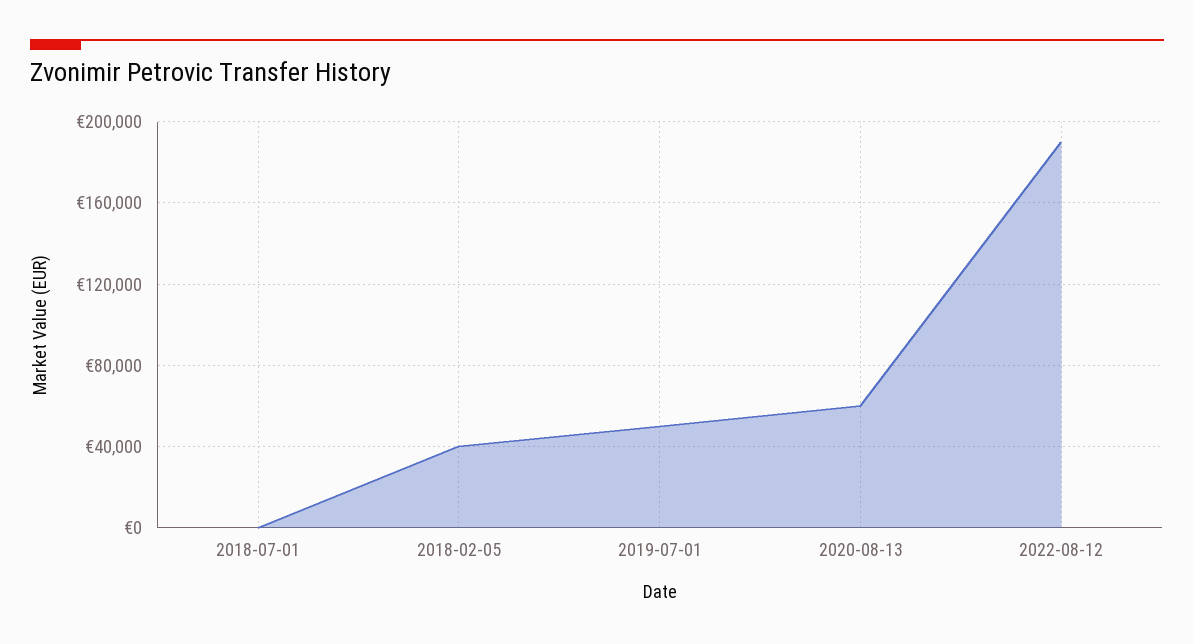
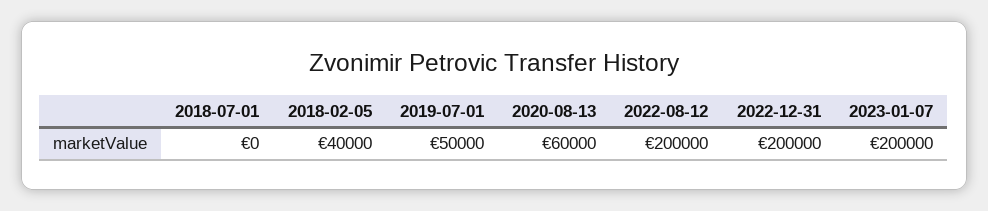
2022-08-12: 190000 -> 200000
2022-12-31: none -> 200000
2023-01-07: none -> 200000

